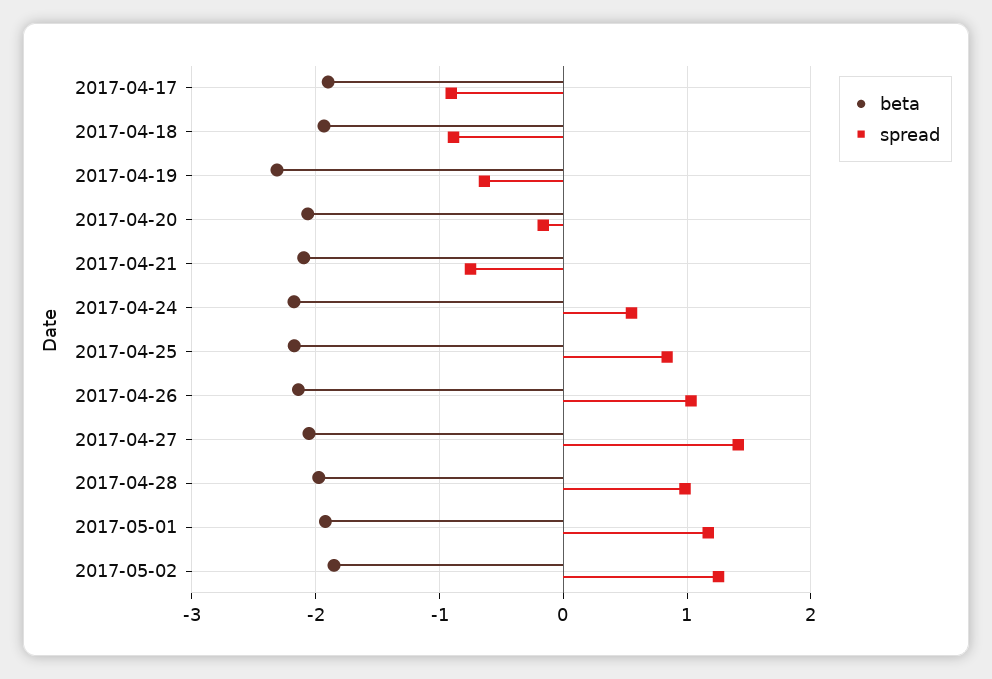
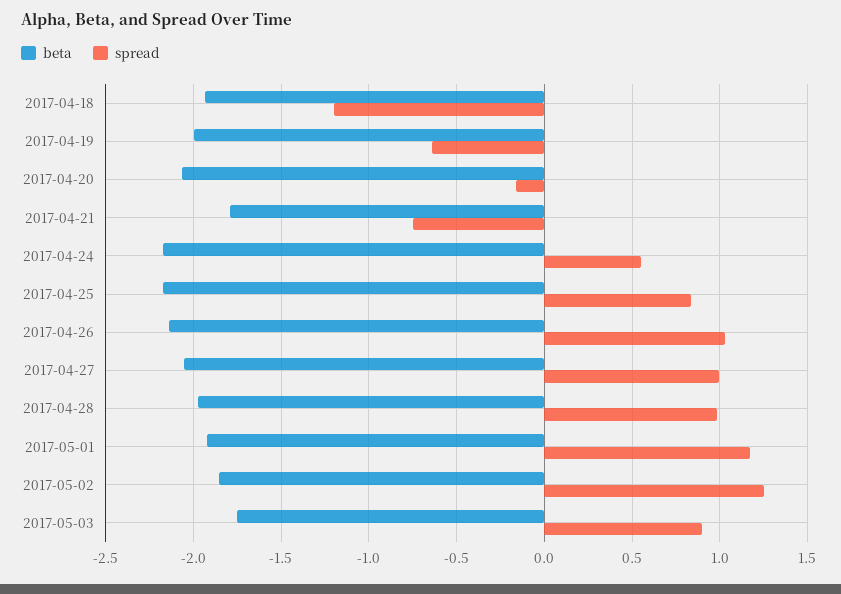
beta, 2017-04-17: -1.9 -> none
spread, 2017-04-17: -0.9 -> none
spread, 2017-04-18: -0.9 -> -1.2
beta, 2017-04-19: -2.3 -> -2
beta, 2017-04-21: -2.1 -> -1.8
spread, 2017-04-27: 1.4 -> 1
beta, 2017-05-03: none -> -1.75
spread, 2017-05-03: none -> 0.9

